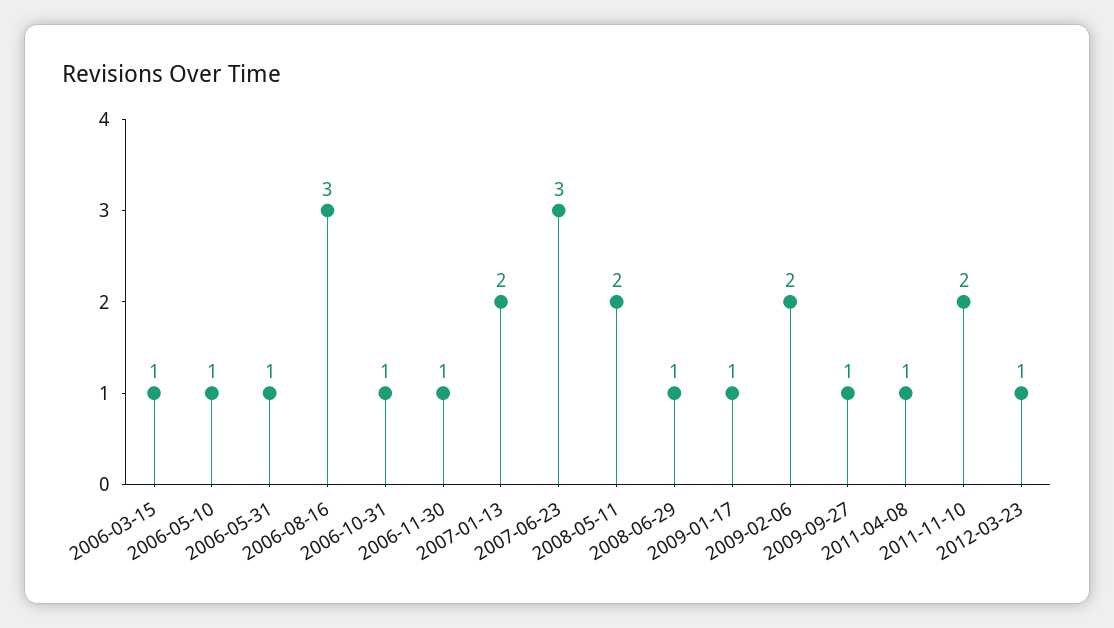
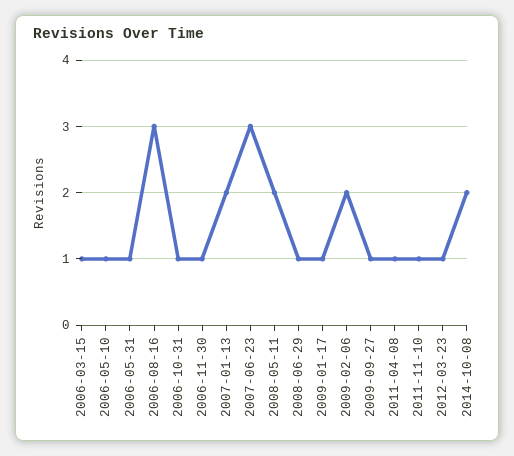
2011-11-10: 2 -> 1
2014-10-08: none -> 2

